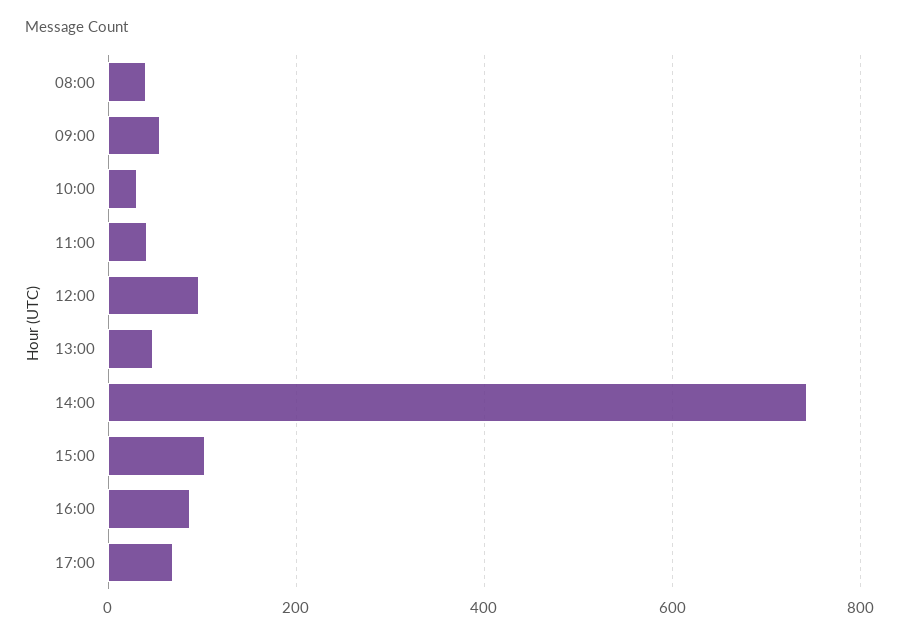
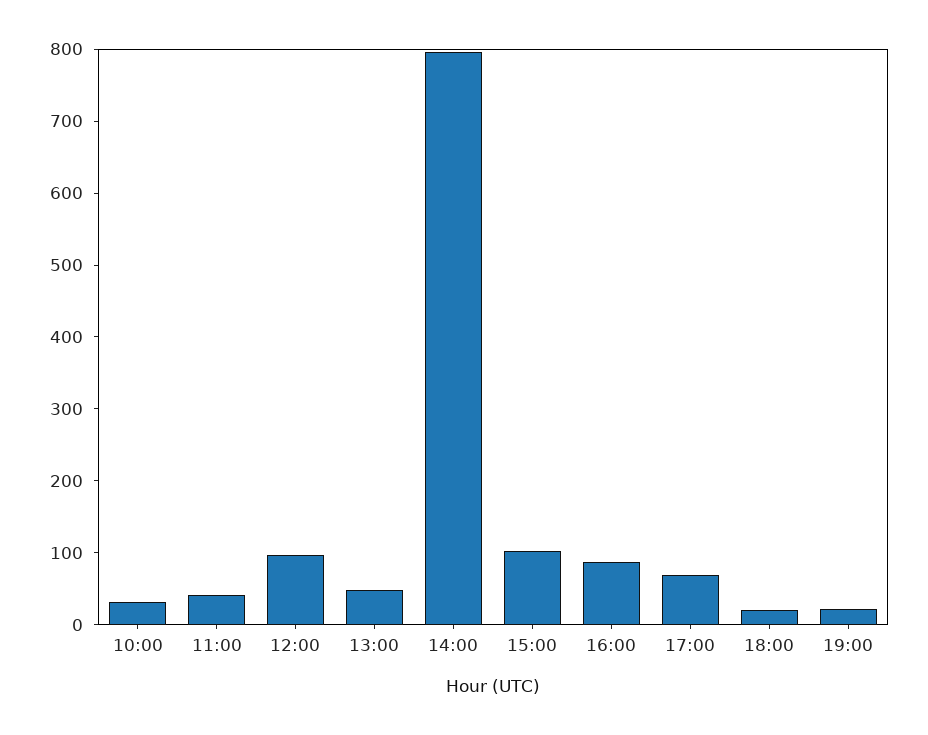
08:00: 40 -> none
09:00: 60 -> none
14:00: 740 -> 800
18:00: none -> 20
19:00: none -> 20

